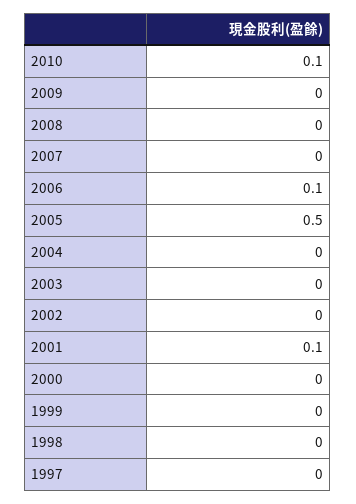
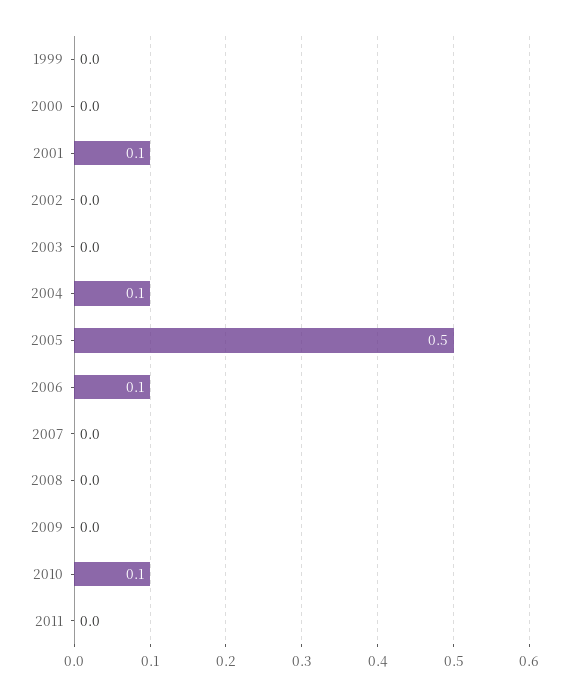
2004: 0 -> 0.1
1998: 0 -> none
1997: 0 -> none
2011: none -> 0

